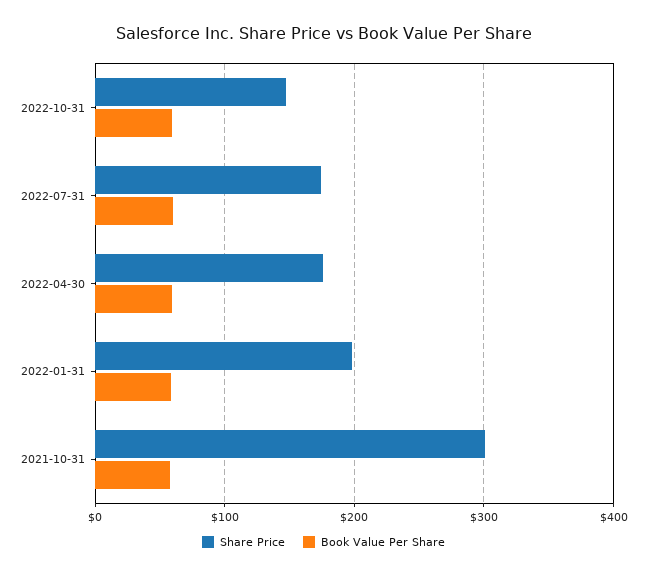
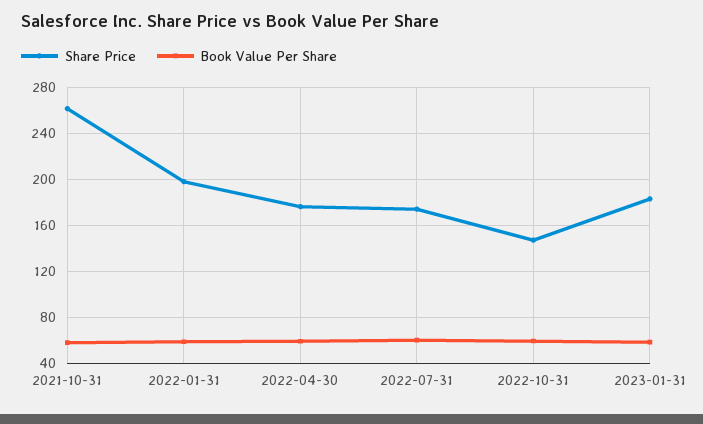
Share Price, 2021-10-31: 300 -> 260
Share Price, 2023-01-31: none -> 180
Book Value Per Share, 2023-01-31: none -> 60

